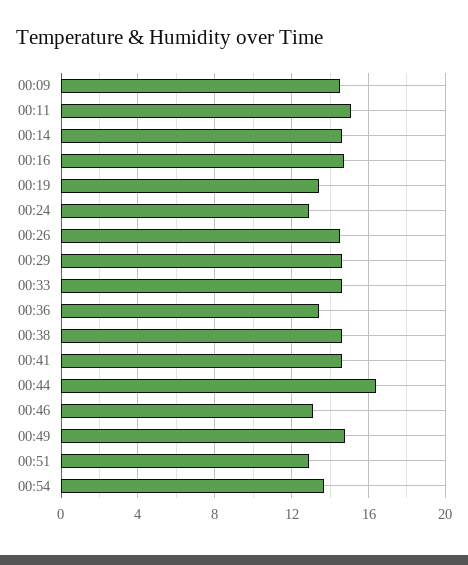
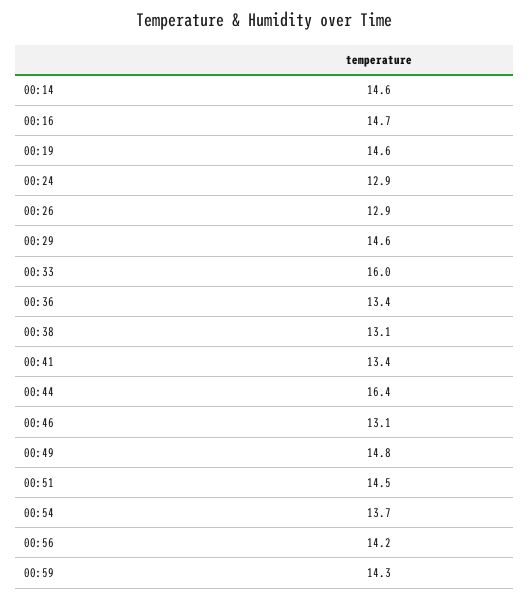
00:09: 14.5 -> none
00:11: 15 -> none
00:19: 13.5 -> 14.6
00:26: 14.5 -> 12.9
00:33: 14.5 -> 16
00:38: 14.5 -> 13.1
00:41: 14.5 -> 13.4
00:51: 13 -> 14.5
00:56: none -> 14.2
00:59: none -> 14.3

